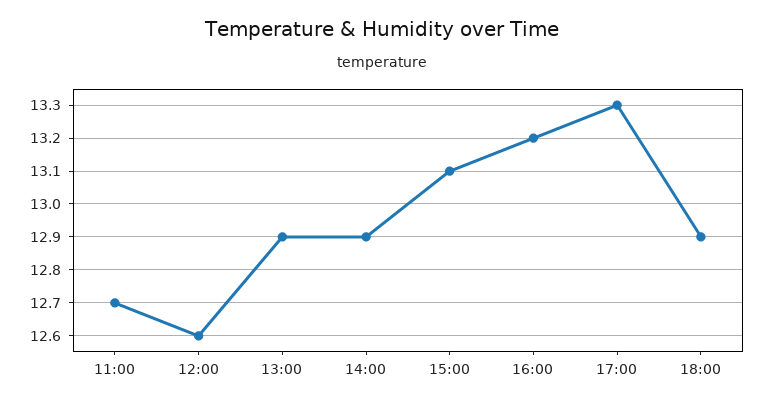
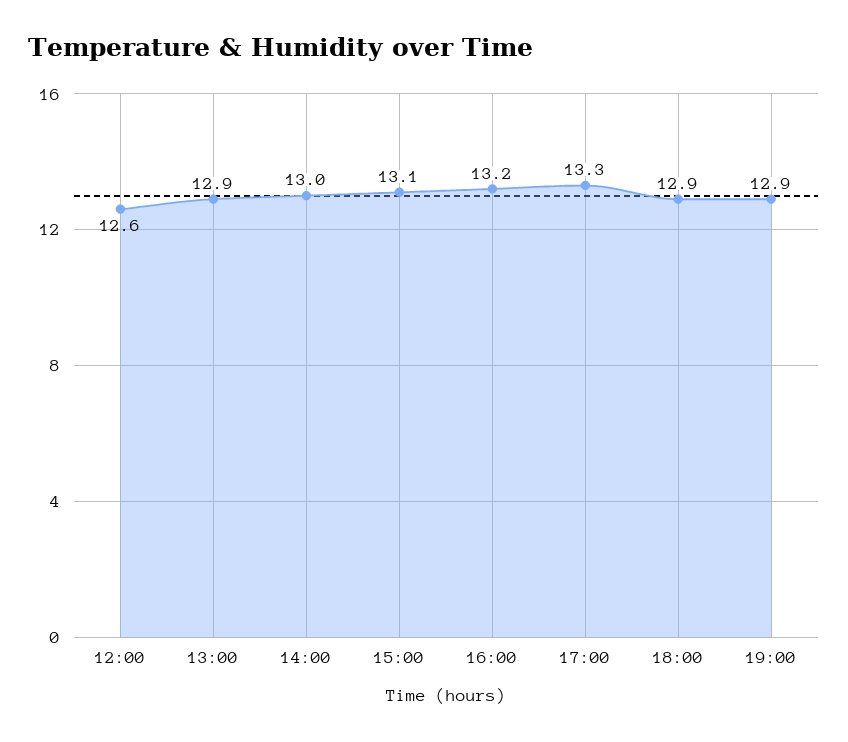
11:00: 12.7 -> none
14:00: 12.9 -> 13
19:00: none -> 12.9

